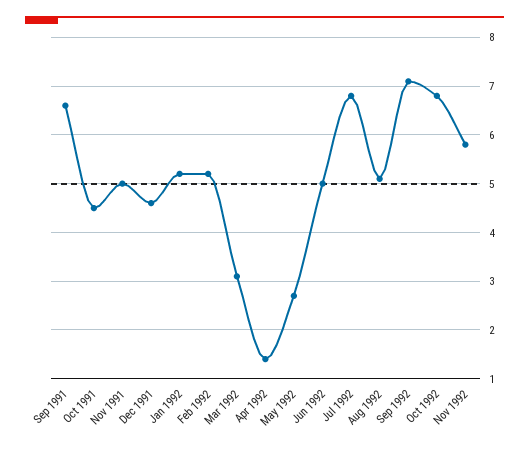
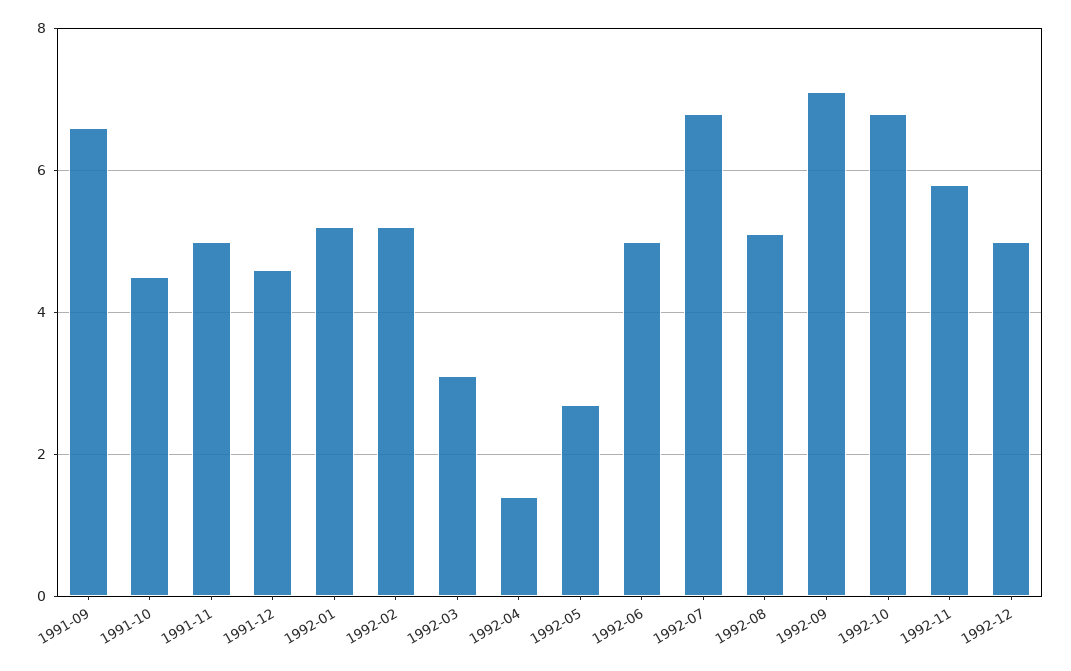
1992-12: none -> 5

